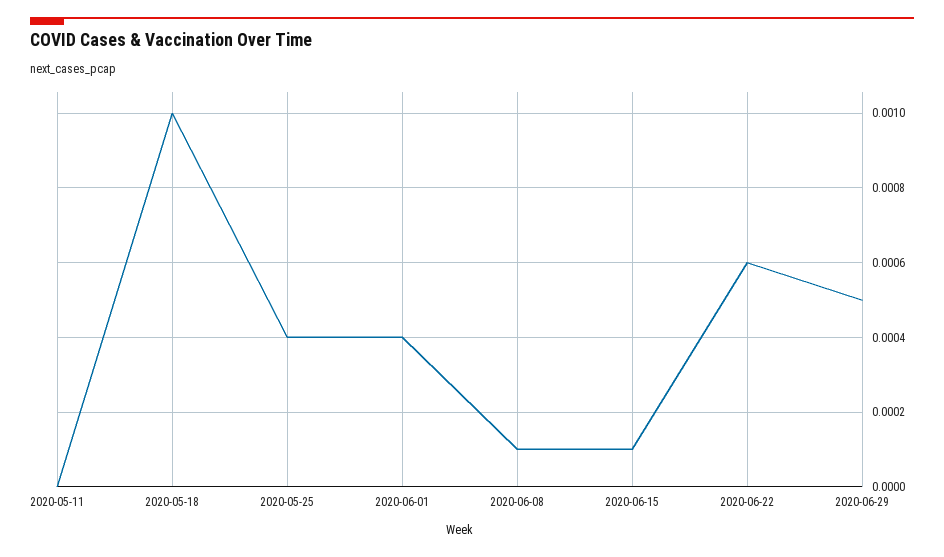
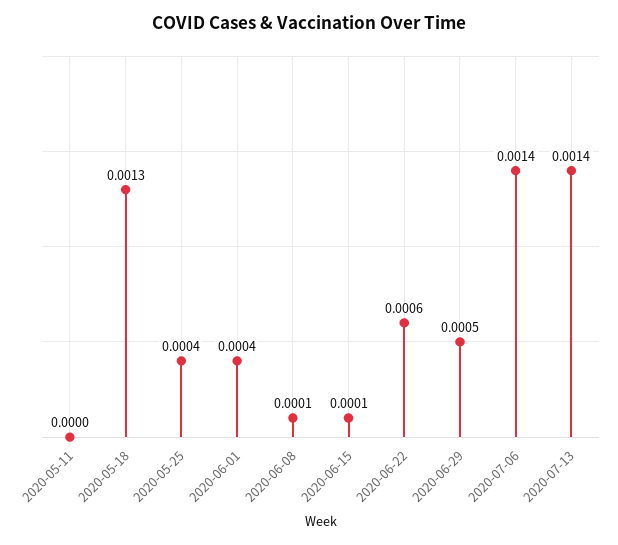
2020-05-18: 0.001 -> 0.0013
2020-07-06: none -> 0.0014
2020-07-13: none -> 0.0014

